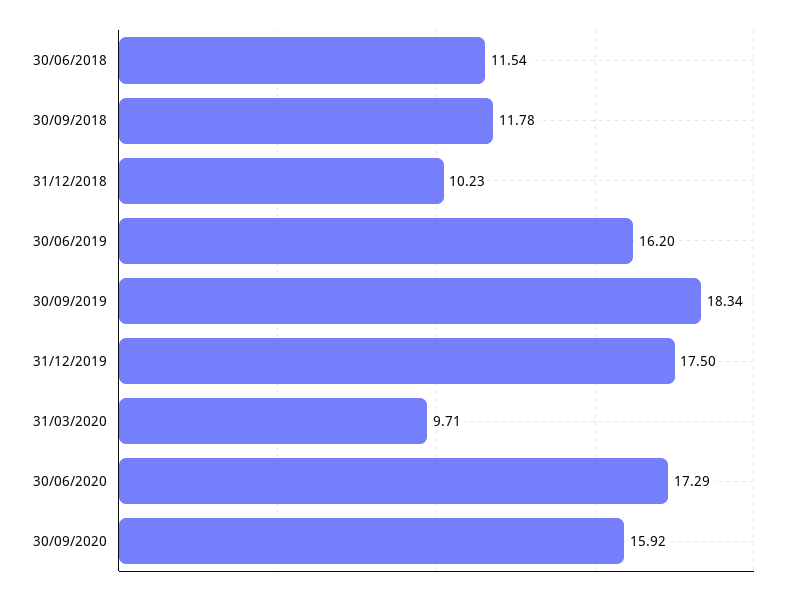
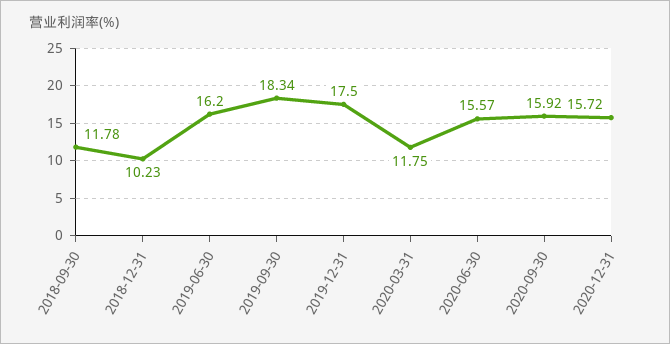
30/06/2018: 11.54 -> none
31/03/2020: 9.71 -> 11.75
30/06/2020: 17.29 -> 15.57
2020-12-31: none -> 15.72

